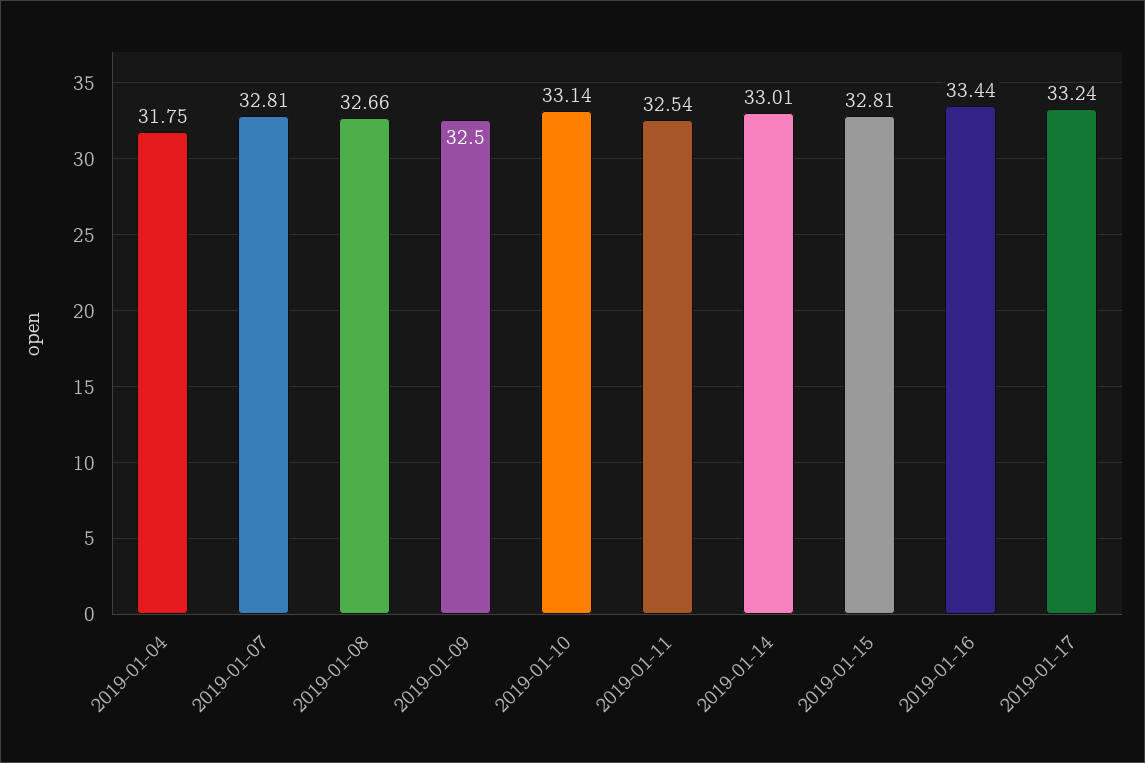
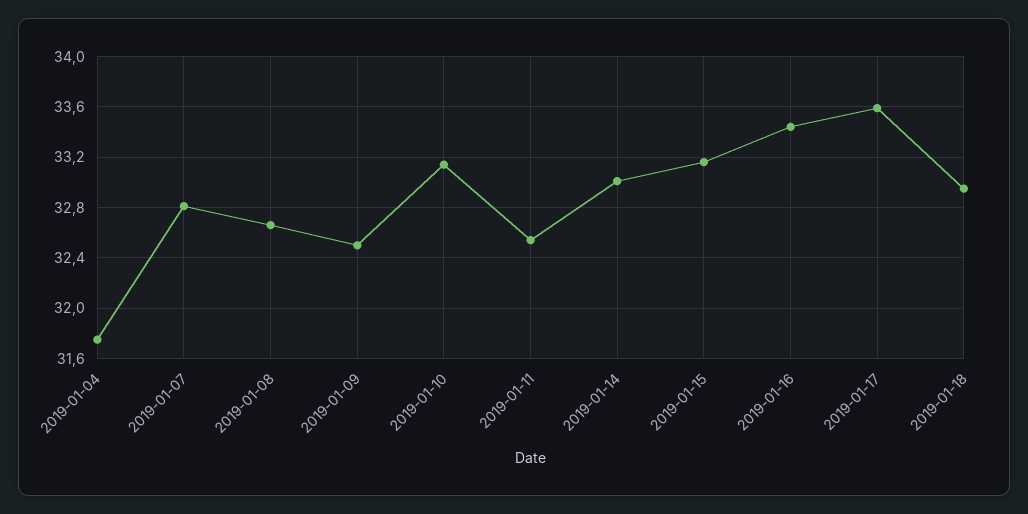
2019-01-15: 32.81 -> 33.15
2019-01-17: 33.24 -> 33.6
2019-01-18: none -> 32.95

